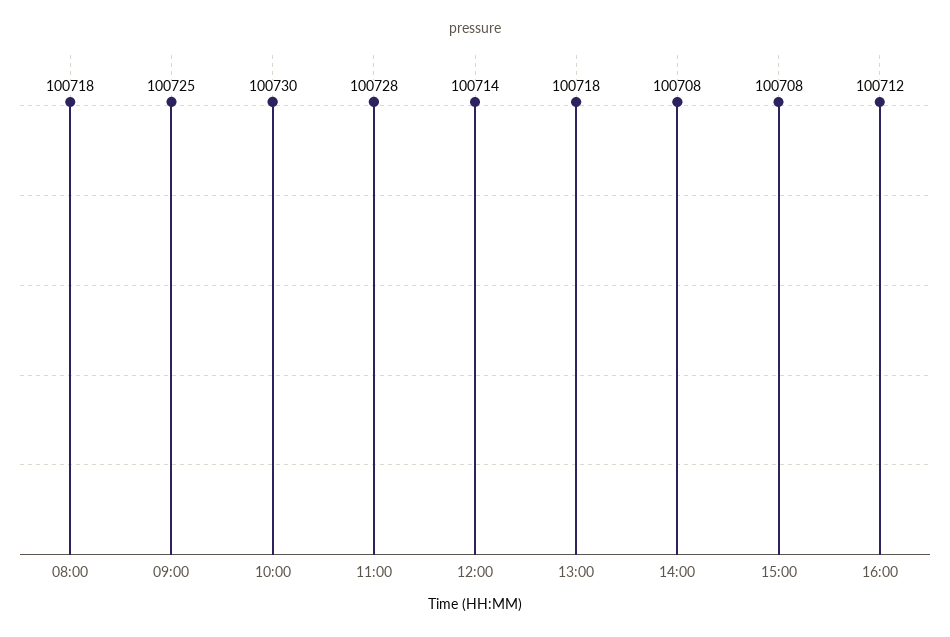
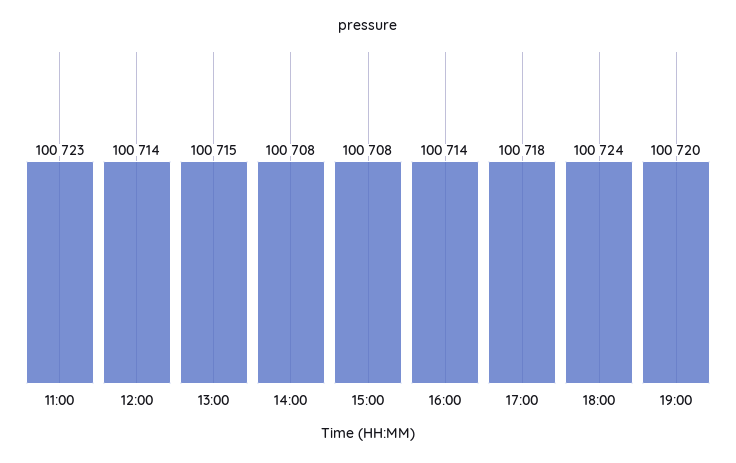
08:00: 100718 -> none
09:00: 100725 -> none
10:00: 100730 -> none
11:00: 100728 -> 100723
13:00: 100718 -> 100715
16:00: 100712 -> 100714
17:00: none -> 100718
18:00: none -> 100724
19:00: none -> 100720

